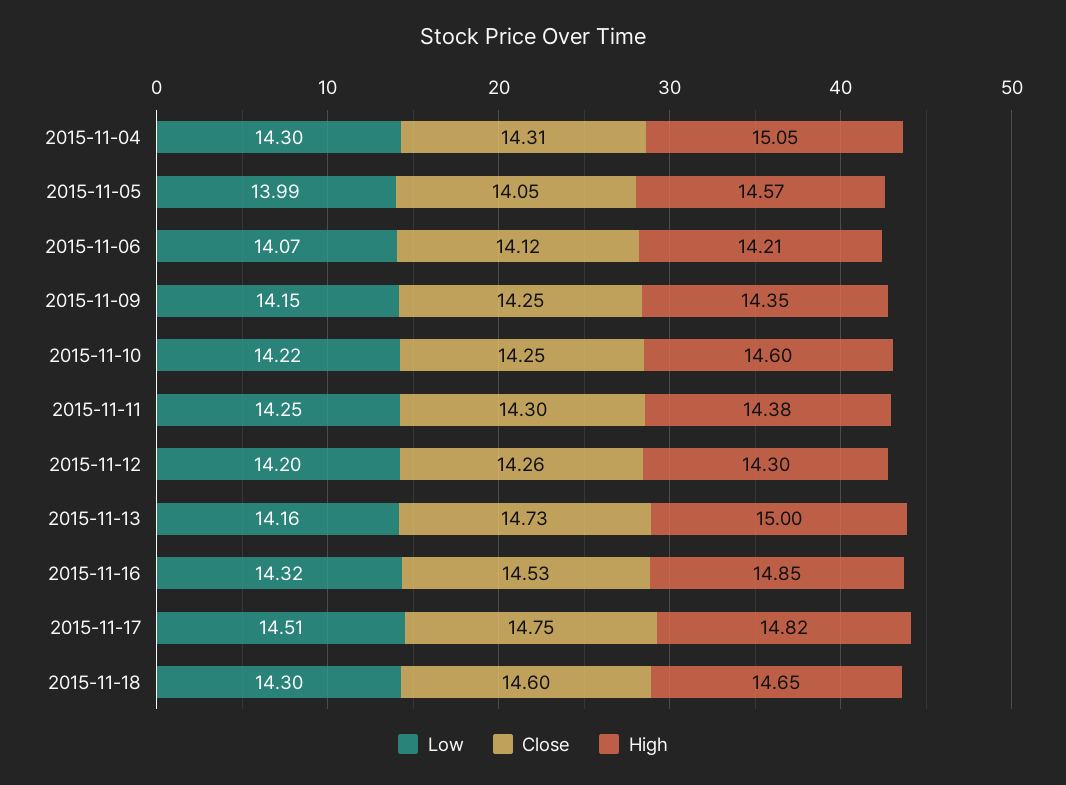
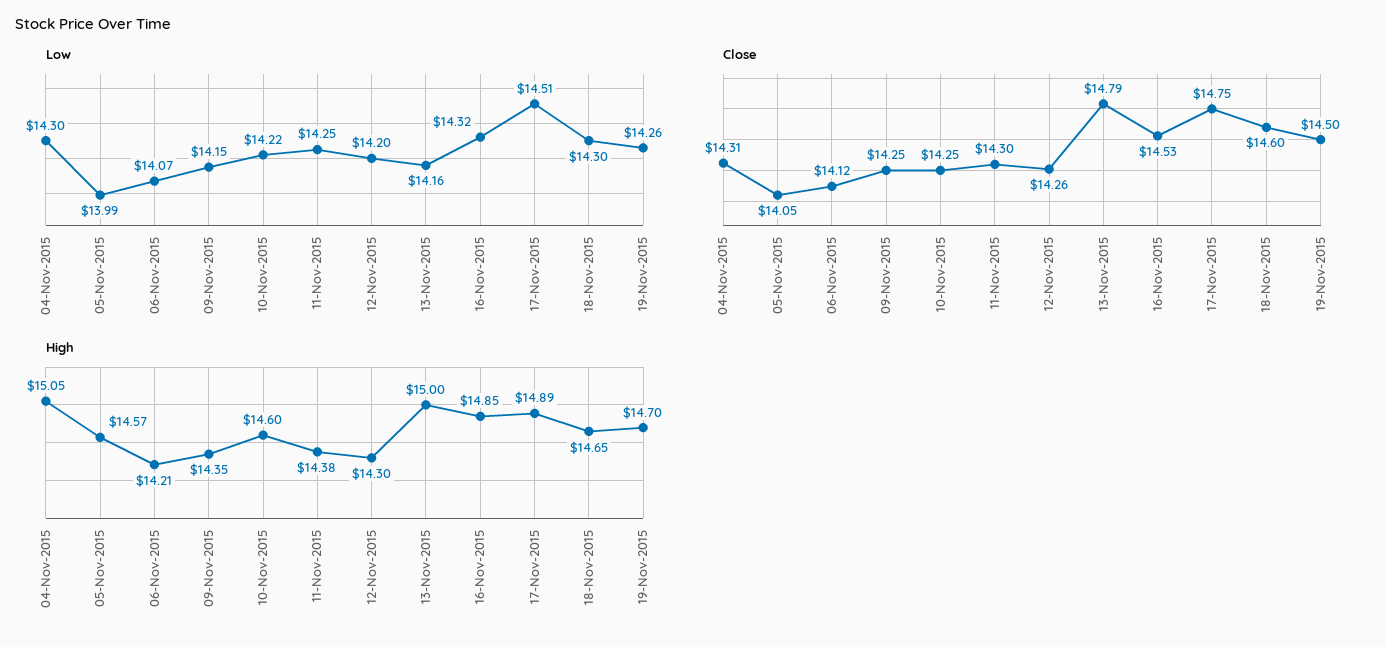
Close, 2015-11-13: 14.73 -> 14.79
High, 2015-11-17: 14.82 -> 14.89
Low, 19-Nov-2015: none -> 14.26
Close, 19-Nov-2015: none -> 14.5
High, 19-Nov-2015: none -> 14.7

